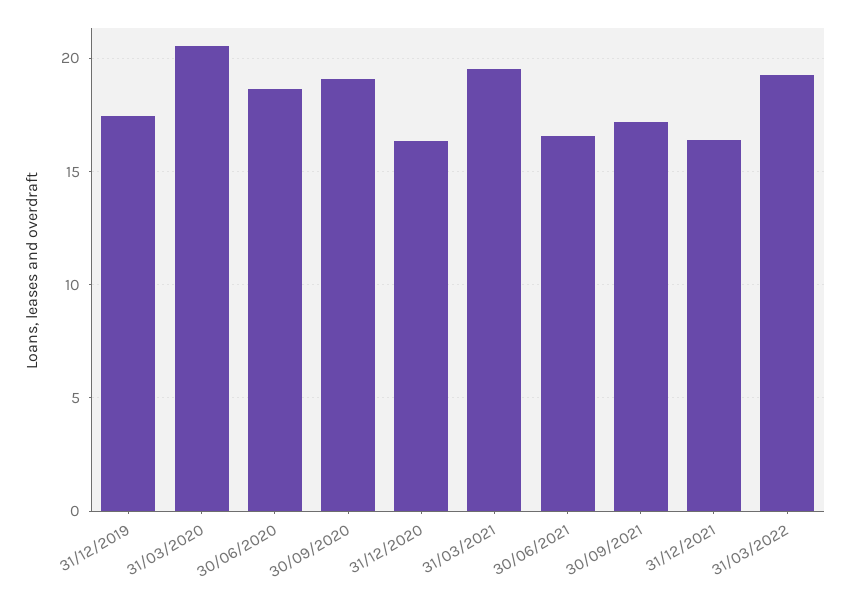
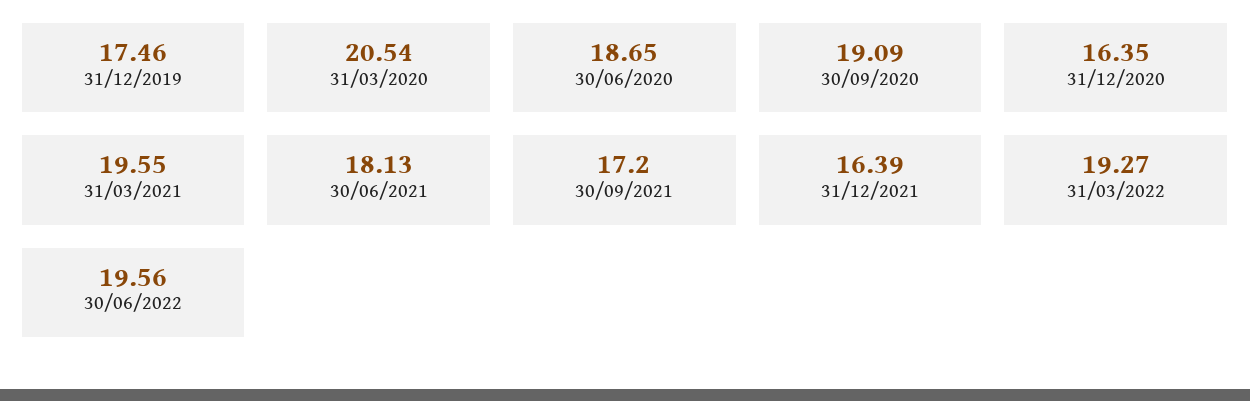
30/06/2021: 16.5 -> 18.13
30/06/2022: none -> 19.56

